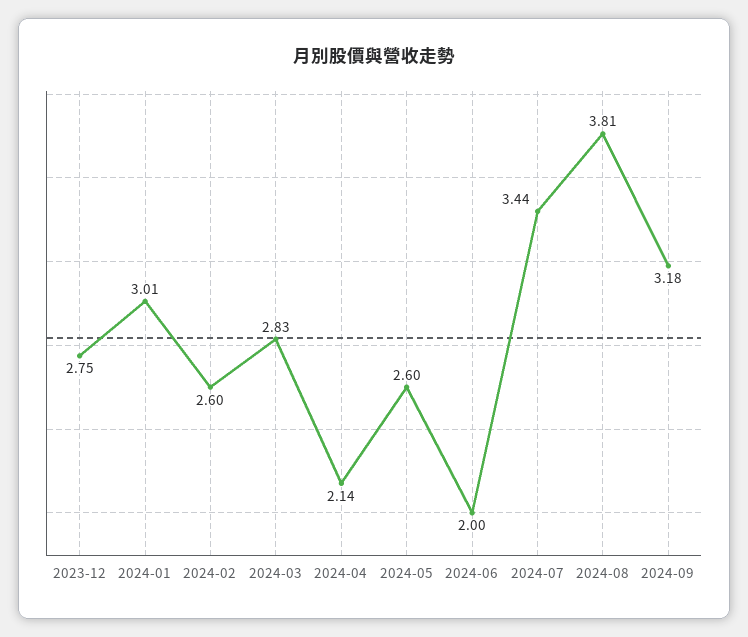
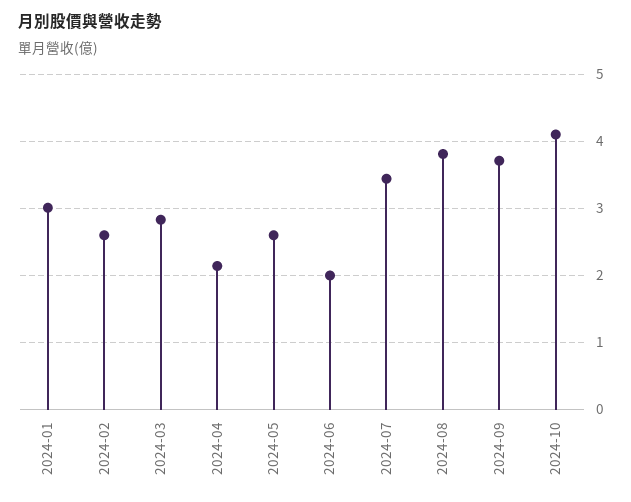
2023-12: 2.75 -> none
2024-09: 3.18 -> 3.7
2024-10: none -> 4.1

